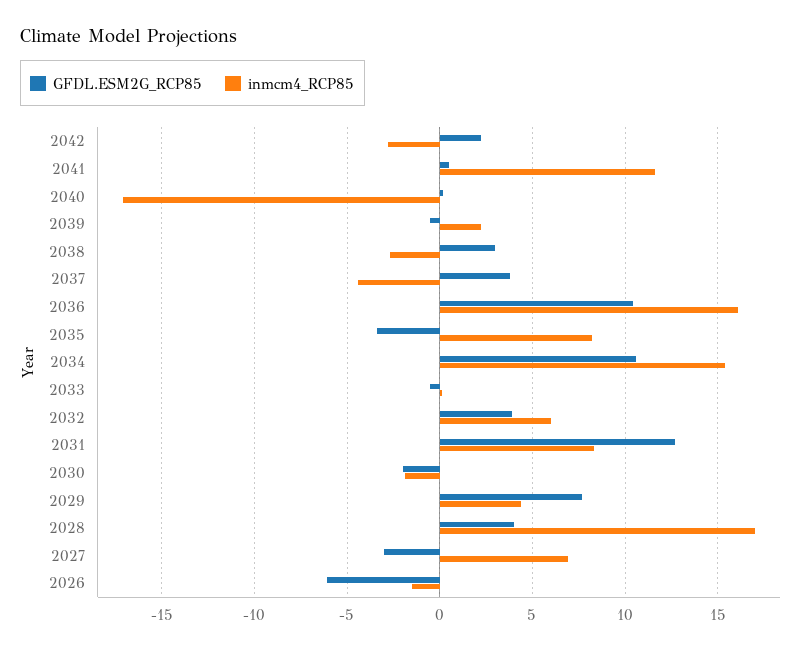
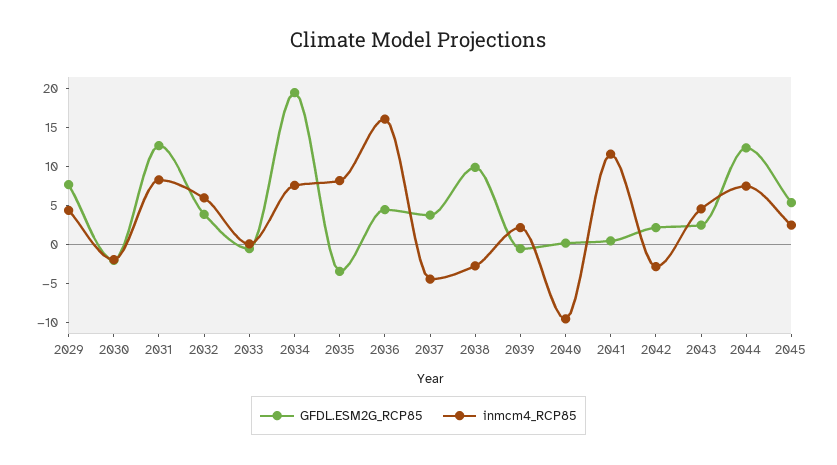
inmcm4_RCP85, 2040: -17 -> -10
GFDL.ESM2G_RCP85, 2038: 3 -> 10
GFDL.ESM2G_RCP85, 2036: 10.5 -> 5
GFDL.ESM2G_RCP85, 2034: 10.5 -> 20
inmcm4_RCP85, 2034: 15.5 -> 7.5
GFDL.ESM2G_RCP85, 2028: 4 -> none
inmcm4_RCP85, 2028: 17 -> none
GFDL.ESM2G_RCP85, 2027: -3 -> none
inmcm4_RCP85, 2027: 7 -> none
GFDL.ESM2G_RCP85, 2026: -6 -> none
inmcm4_RCP85, 2026: -1.5 -> none
GFDL.ESM2G_RCP85, 2043: none -> 2.5
inmcm4_RCP85, 2043: none -> 5
GFDL.ESM2G_RCP85, 2044: none -> 12.5
inmcm4_RCP85, 2044: none -> 7.5
GFDL.ESM2G_RCP85, 2045: none -> 5
inmcm4_RCP85, 2045: none -> 2.5

